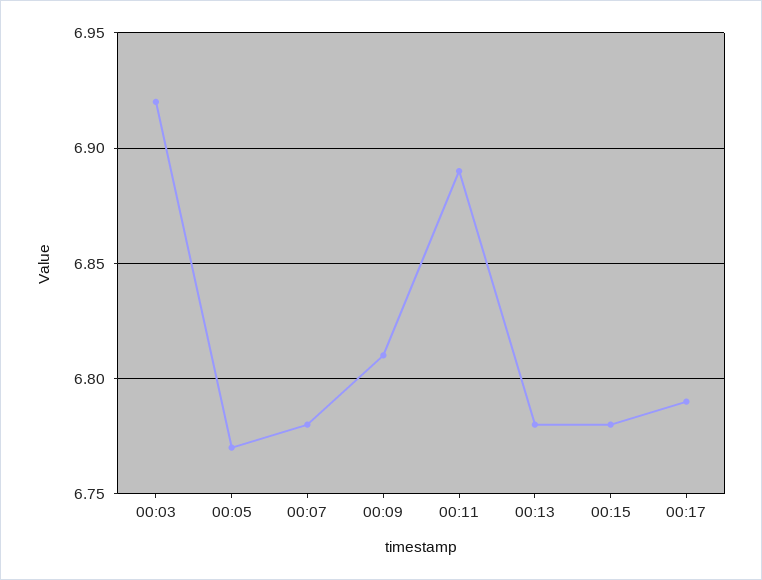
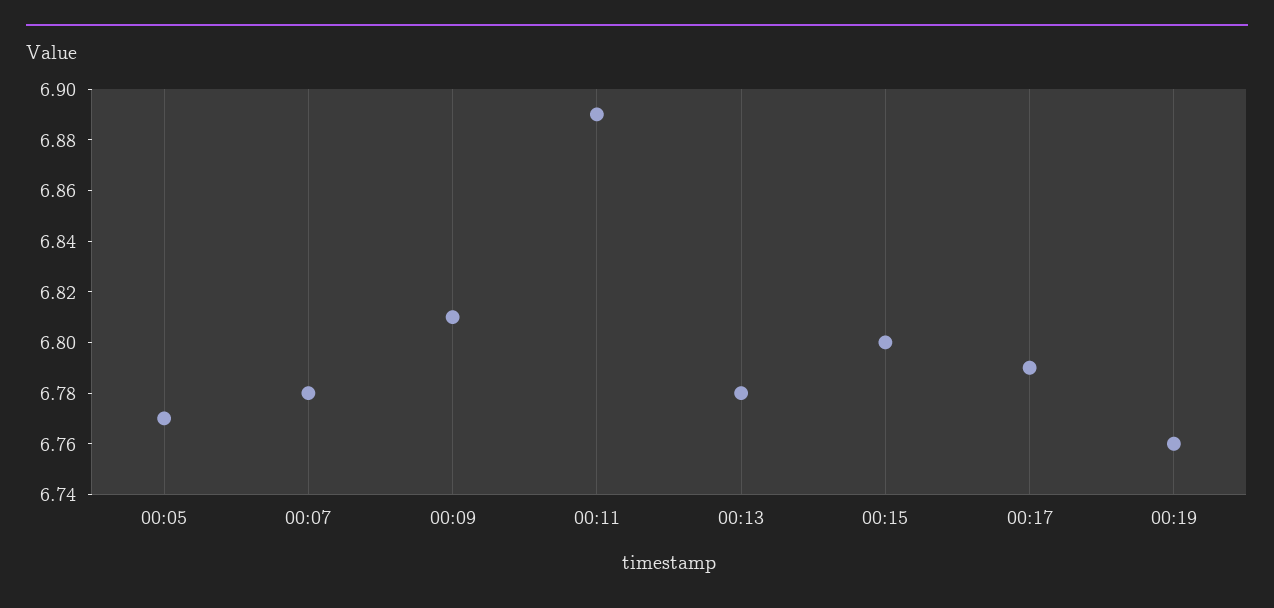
00:03: 6.92 -> none
00:15: 6.78 -> 6.8
00:19: none -> 6.76

